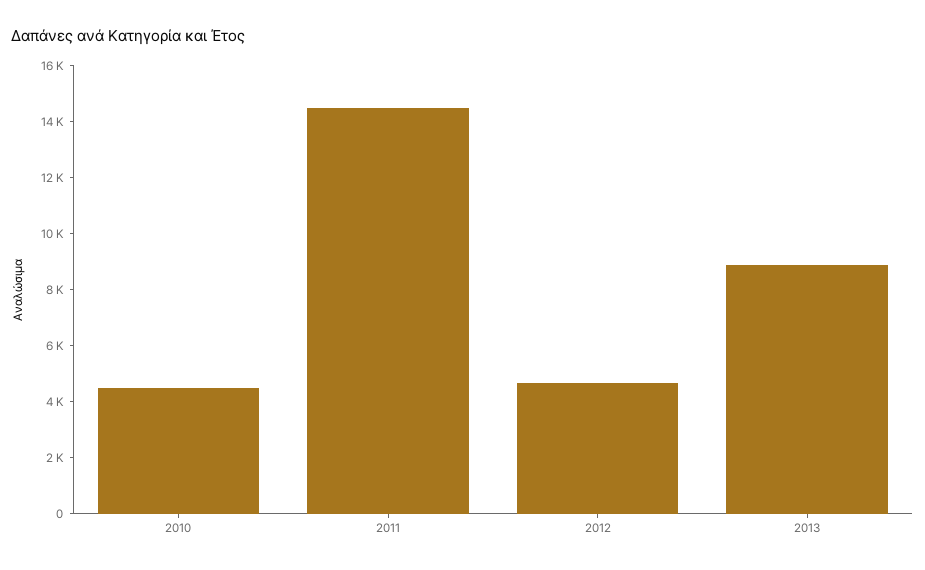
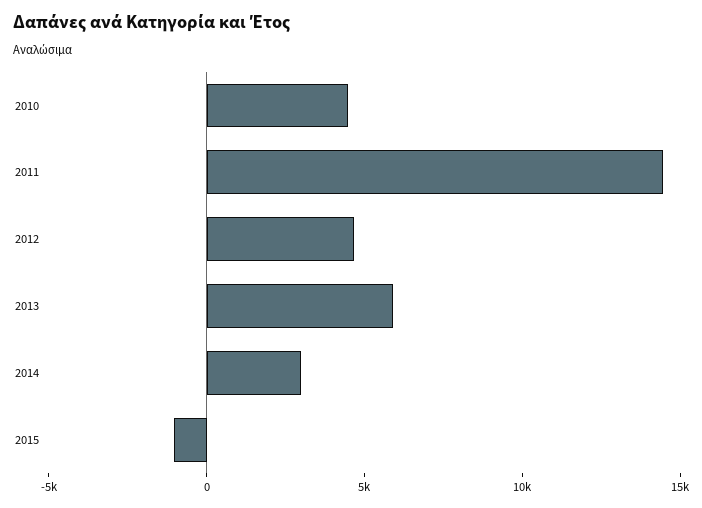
2013: 9000 -> 6000
2014: none -> 3000
2015: none -> -1000

